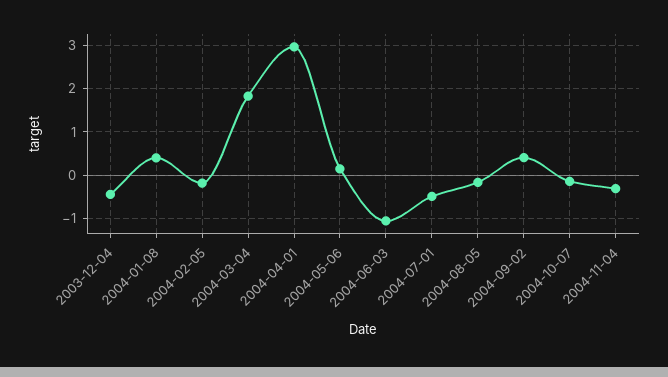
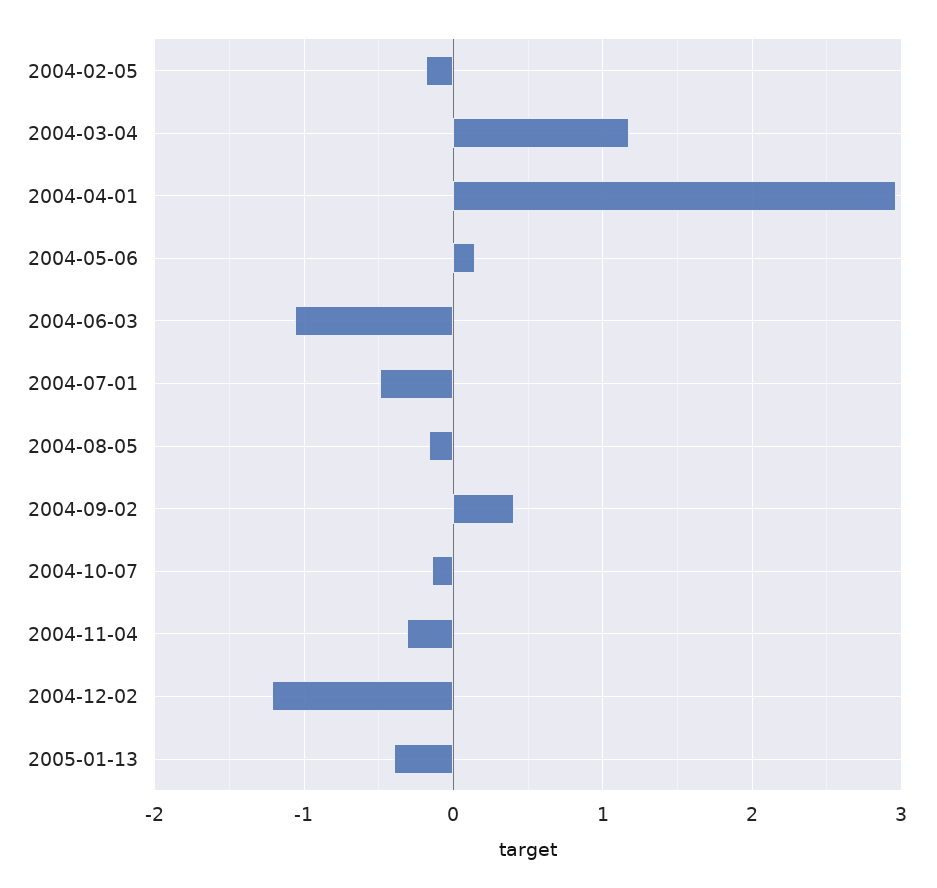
2003-12-04: -0.4 -> none
2004-01-08: 0.4 -> none
2004-03-04: 1.8 -> 1.2
2004-12-02: none -> -1.2
2005-01-13: none -> -0.4

